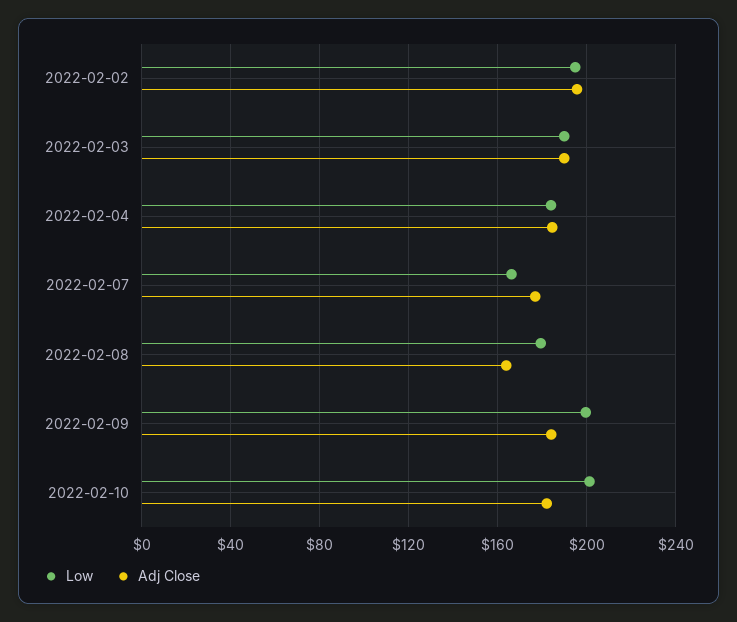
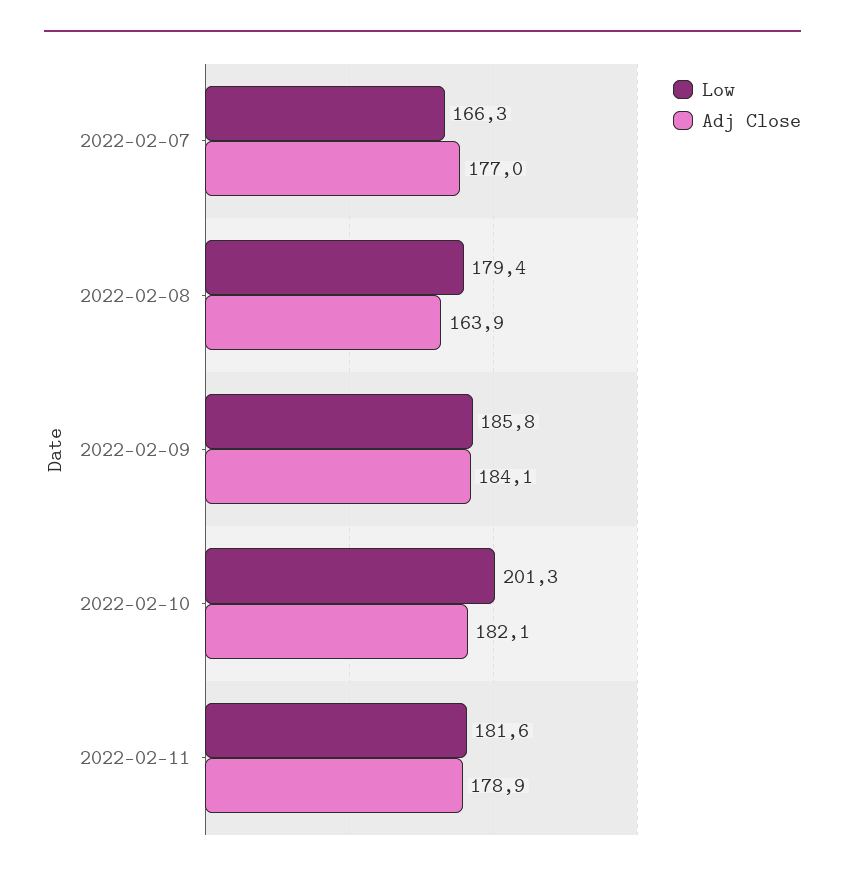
Low, 2022-02-02: 195 -> none
Adj Close, 2022-02-02: 195 -> none
Low, 2022-02-03: 190 -> none
Adj Close, 2022-02-03: 190 -> none
Low, 2022-02-04: 185 -> none
Adj Close, 2022-02-04: 185 -> none
Low, 2022-02-09: 200 -> 185.8
Low, 2022-02-11: none -> 181.6
Adj Close, 2022-02-11: none -> 178.9

